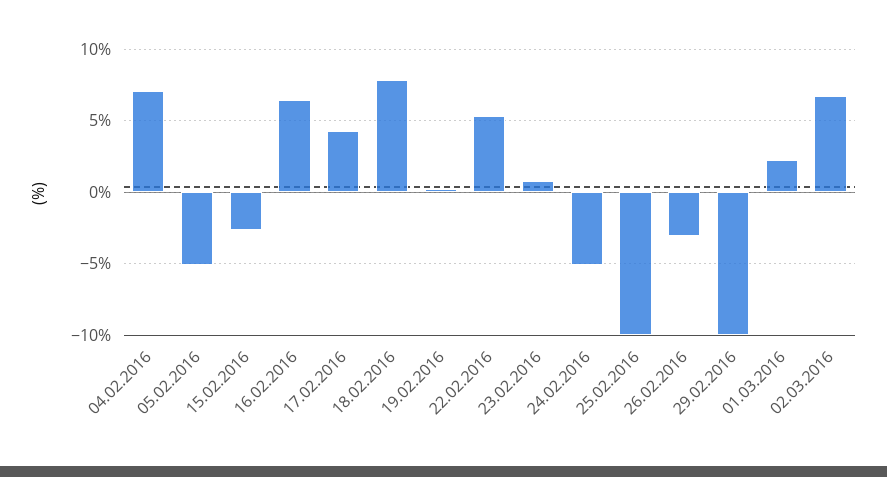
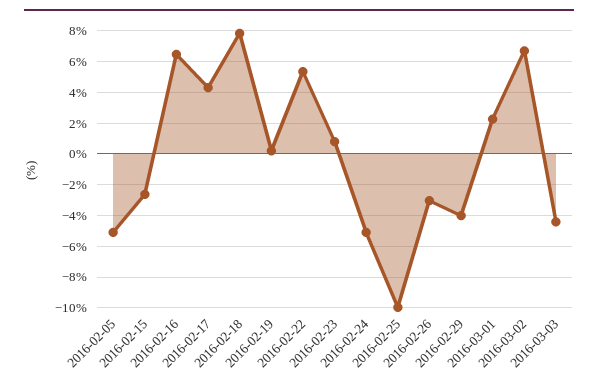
04.02.2016: 7 -> none
29.02.2016: -10 -> -4
2016-03-03: none -> -4.5

